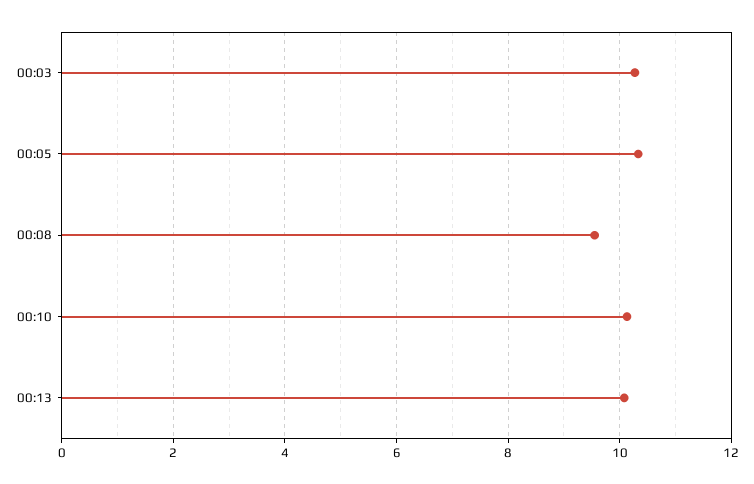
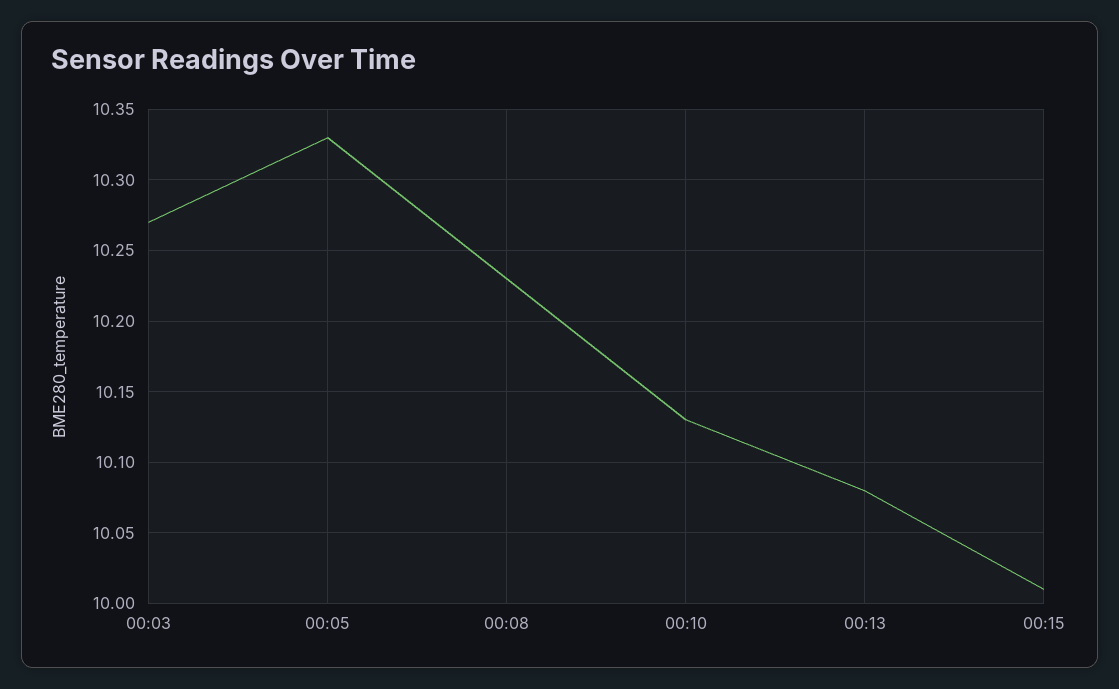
00:08: 9.6 -> 10.23
00:15: none -> 10.01

